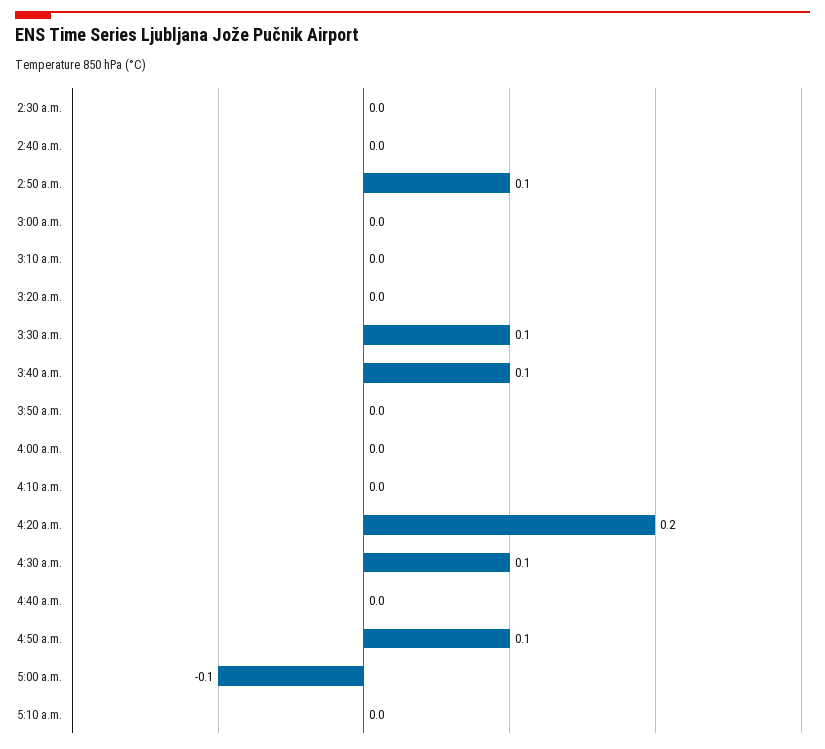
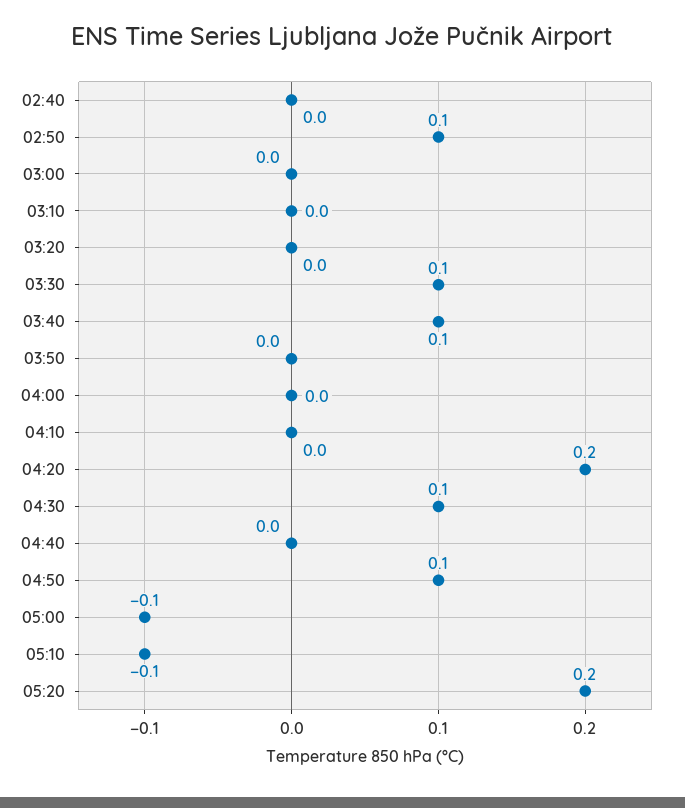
2:30 a.m.: 0 -> none
5:10 a.m.: 0 -> -0.1
05:20: none -> 0.2

